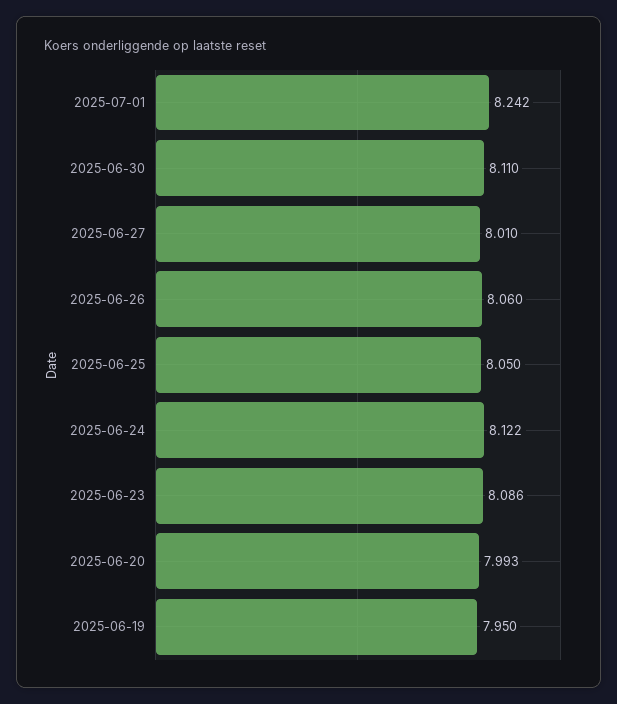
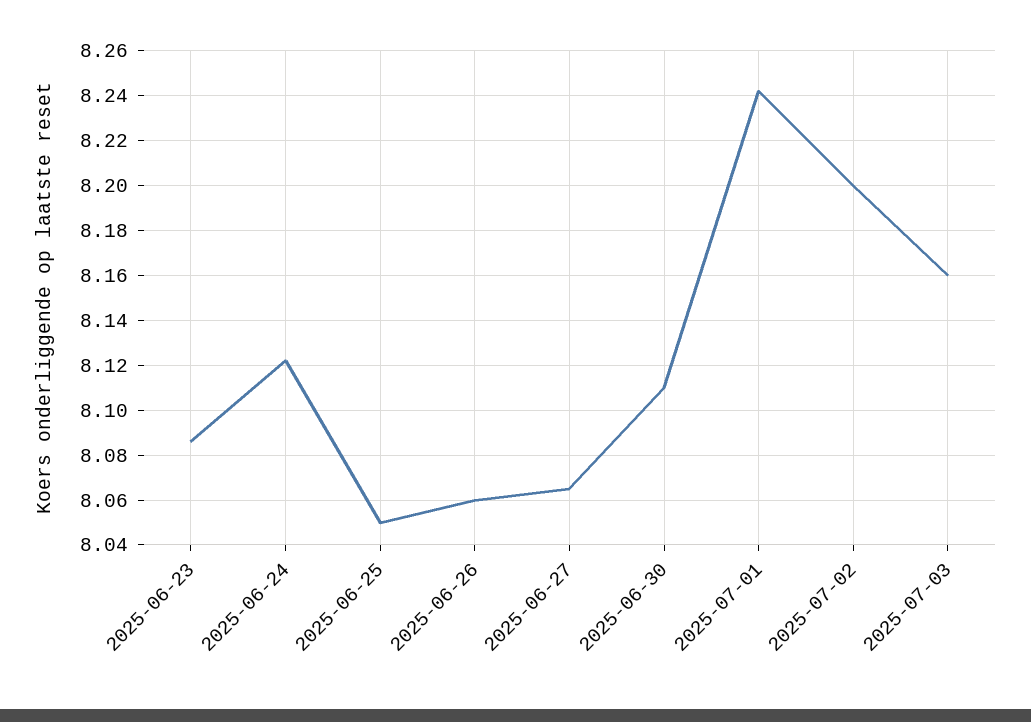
2025-06-27: 8.01 -> 8.065
2025-06-20: 7.993 -> none
2025-06-19: 7.95 -> none
2025-07-02: none -> 8.2
2025-07-03: none -> 8.16

